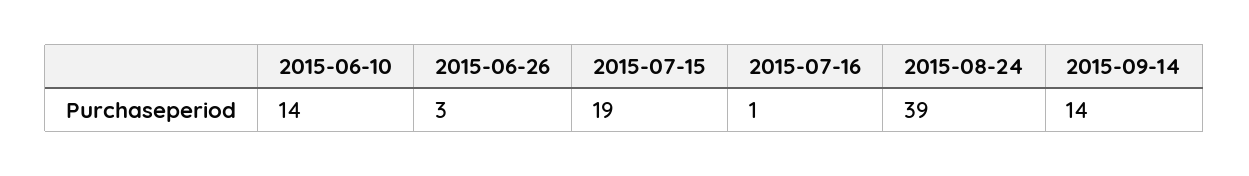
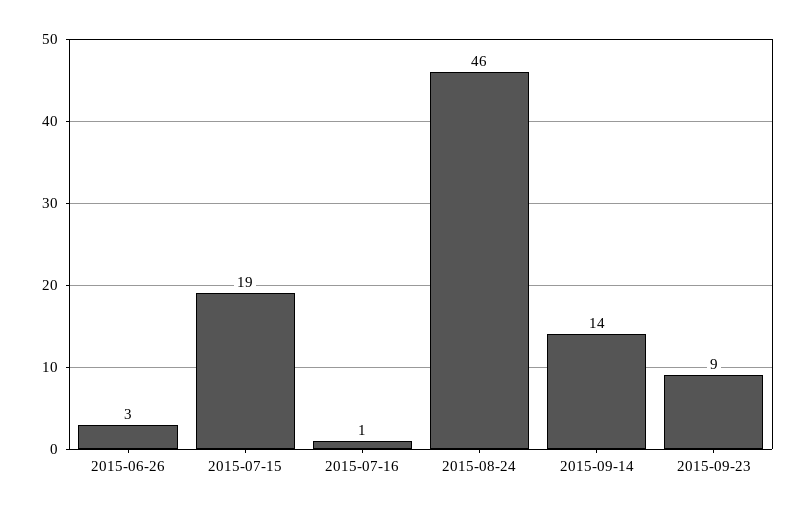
2015-06-10: 14 -> none
2015-08-24: 39 -> 46
2015-09-23: none -> 9

